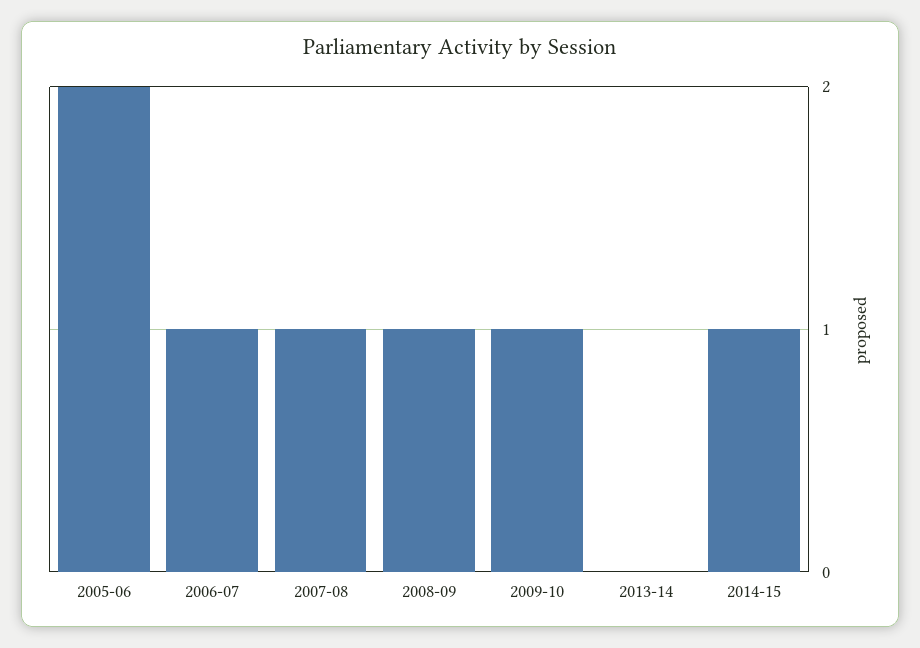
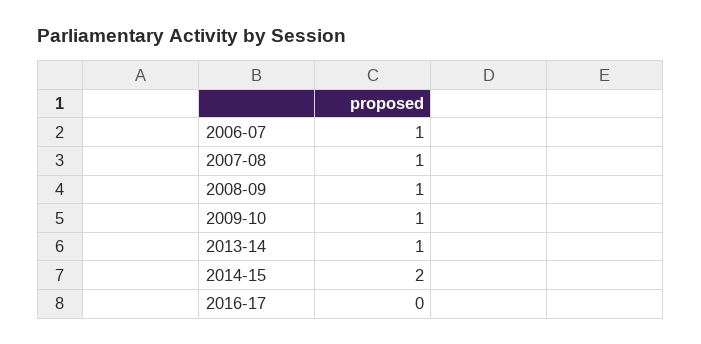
2005-06: 2 -> none
2013-14: 0 -> 1
2014-15: 1 -> 2
2016-17: none -> 0

